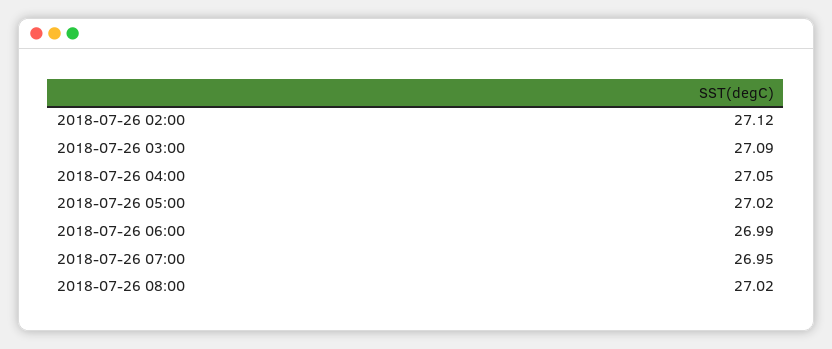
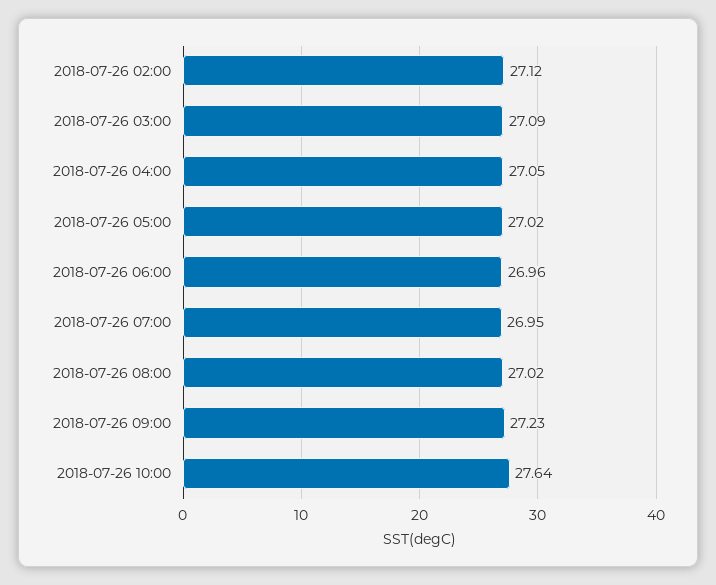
2018-07-26 06:00: 26.99 -> 26.96
2018-07-26 09:00: none -> 27.23
2018-07-26 10:00: none -> 27.64

